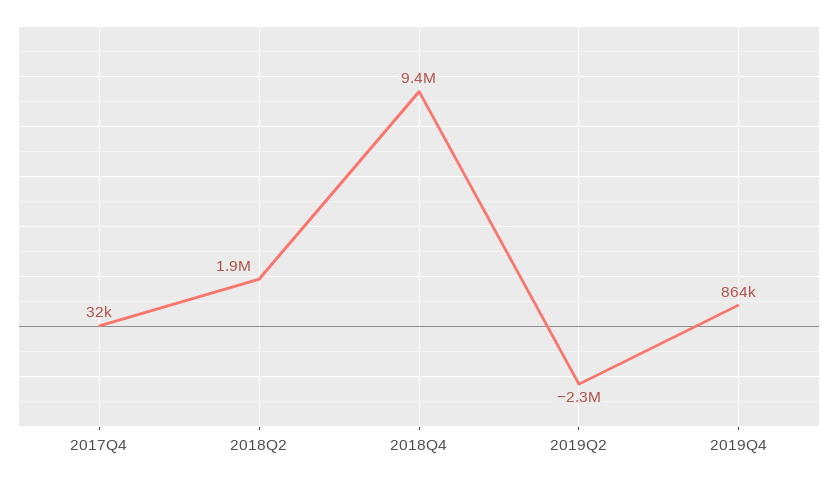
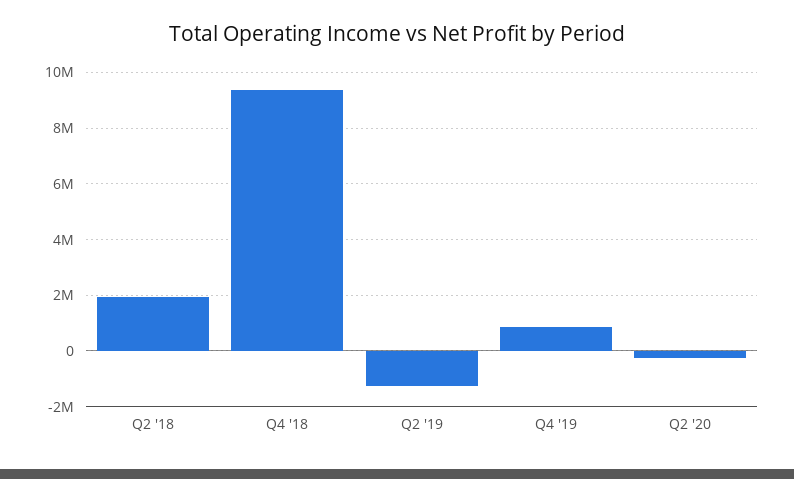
2017Q4: 32000 -> none
2019Q2: -2300000 -> -1250000
Q2 '20: none -> -250000

